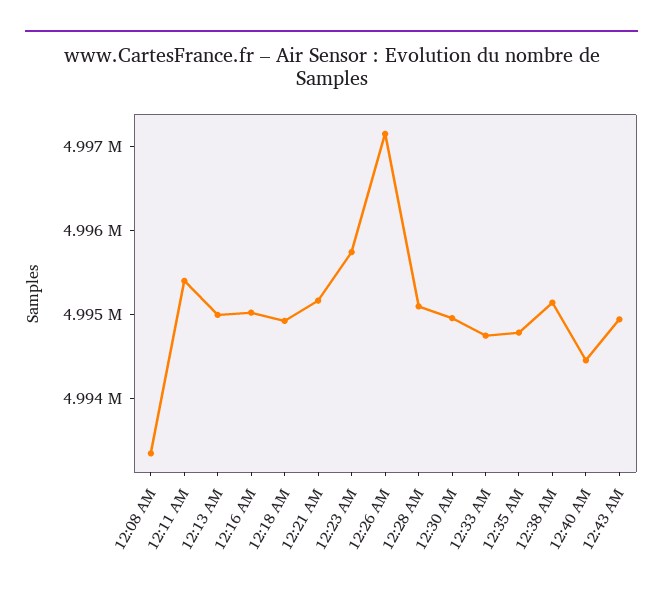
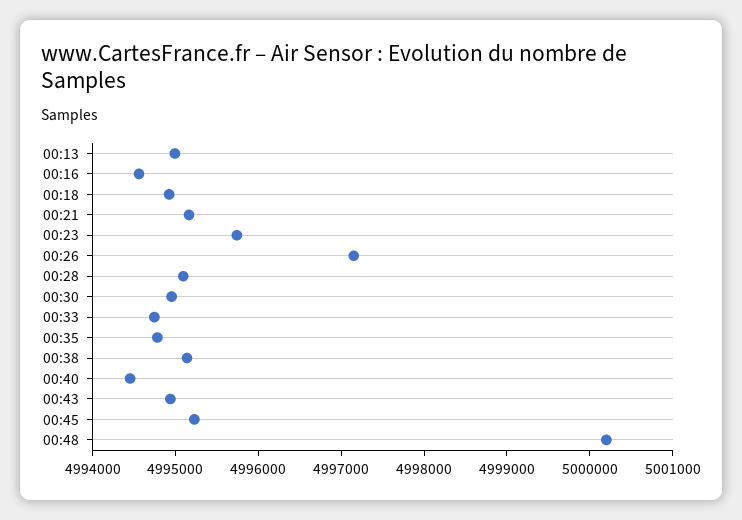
12:08 AM: 4993400 -> none
12:11 AM: 4995400 -> none
12:16 AM: 4995000 -> 4994600
00:45: none -> 4995200
00:48: none -> 5000200

